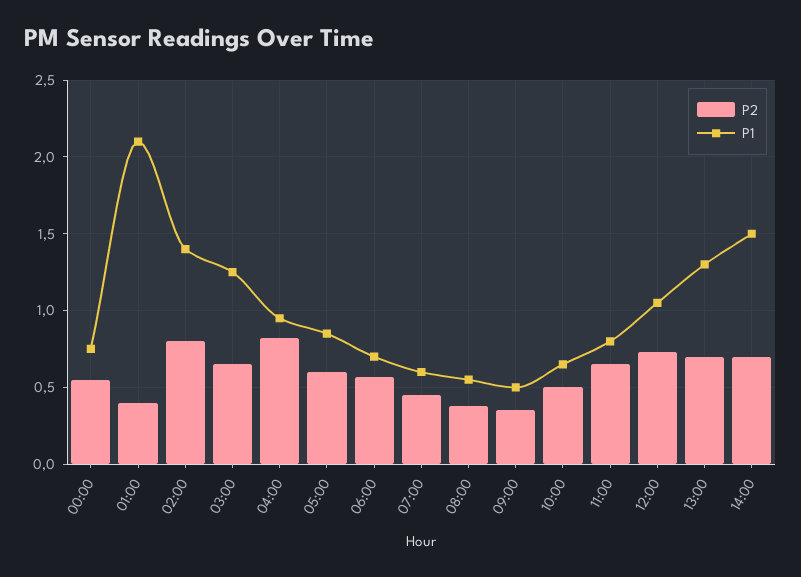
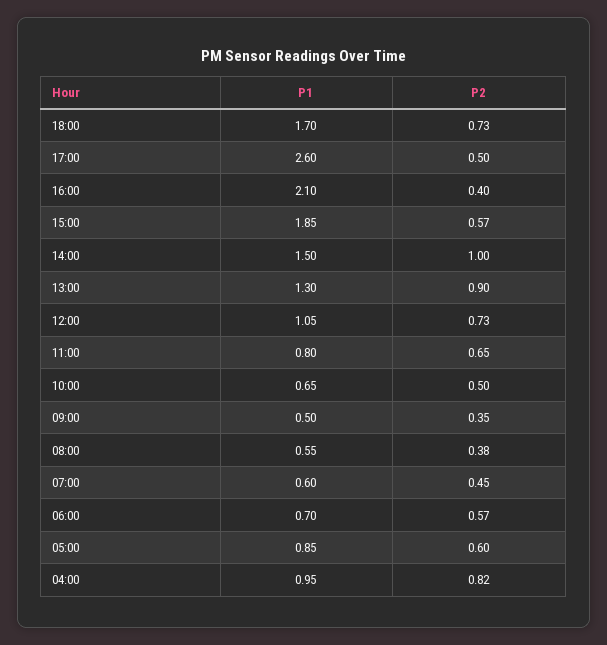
P2, 00:00: 0.55 -> none
P1, 00:00: 0.75 -> none
P2, 01:00: 0.4 -> none
P1, 01:00: 2.1 -> none
P2, 02:00: 0.8 -> none
P1, 02:00: 1.4 -> none
P2, 03:00: 0.65 -> none
P1, 03:00: 1.25 -> none
P2, 13:00: 0.7 -> 0.9
P2, 14:00: 0.7 -> 1
P1, 18:00: none -> 1.7
P2, 18:00: none -> 0.73
P1, 17:00: none -> 2.6
P2, 17:00: none -> 0.5
P1, 16:00: none -> 2.1
P2, 16:00: none -> 0.4
P1, 15:00: none -> 1.85
P2, 15:00: none -> 0.57

